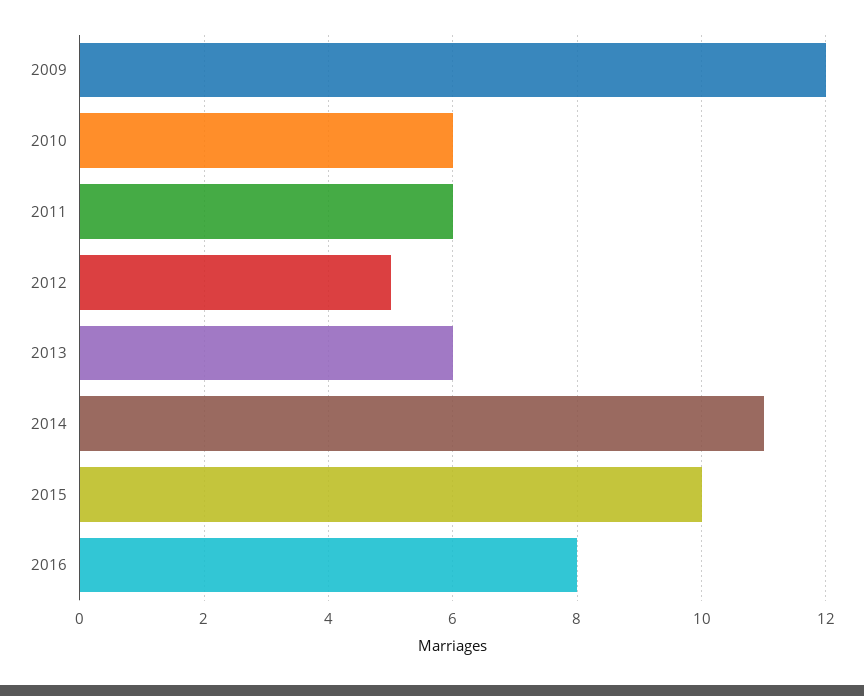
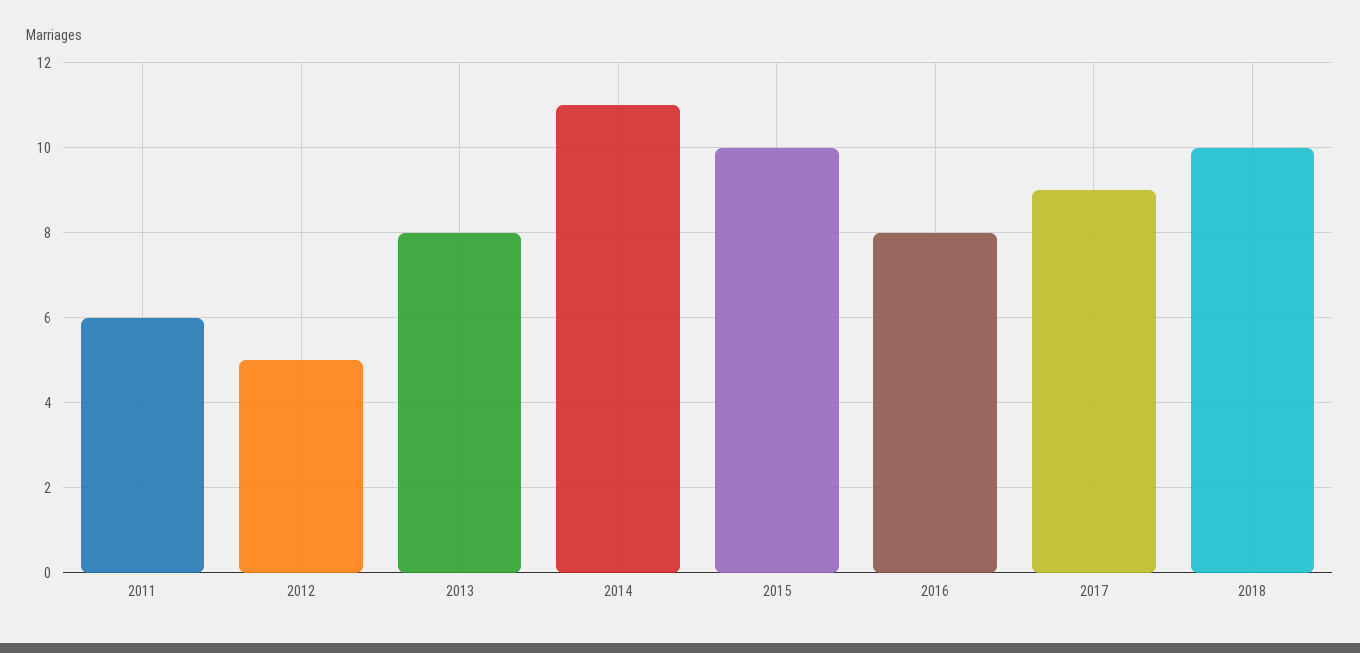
2009: 12 -> none
2010: 6 -> none
2013: 6 -> 8
2017: none -> 9
2018: none -> 10

